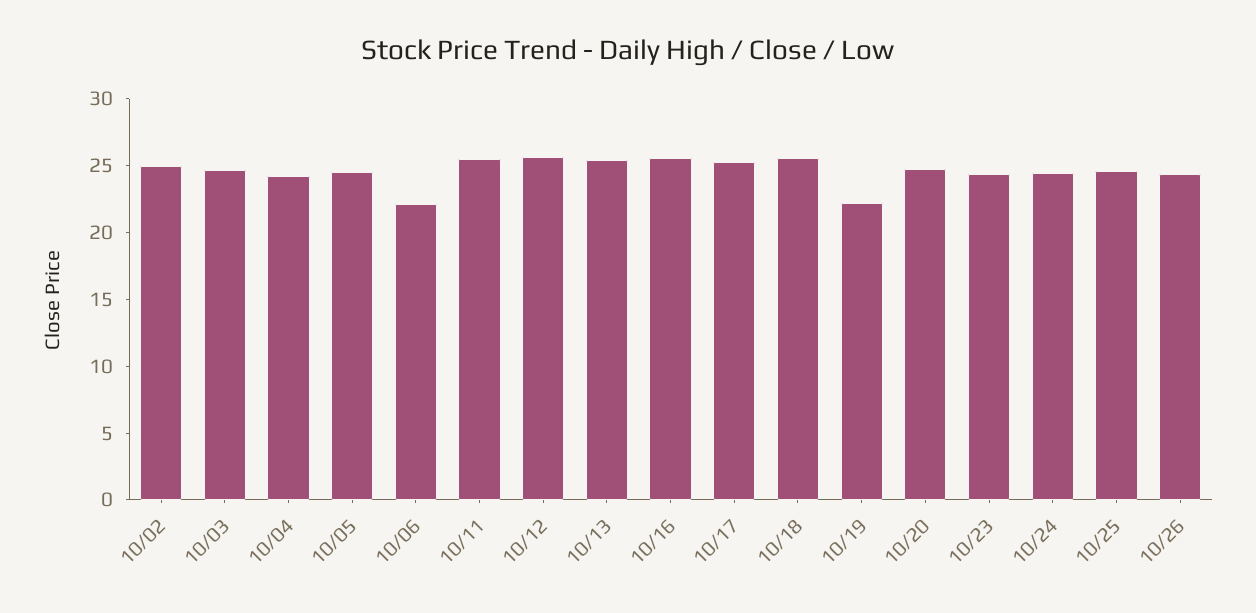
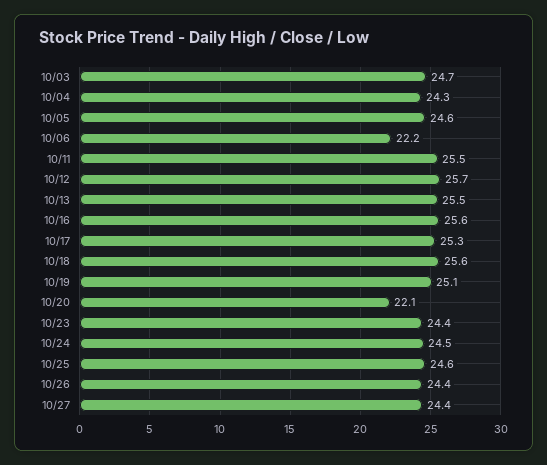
10/02: 25 -> none
10/19: 22 -> 25.1
10/20: 25 -> 22.1
10/27: none -> 24.4

